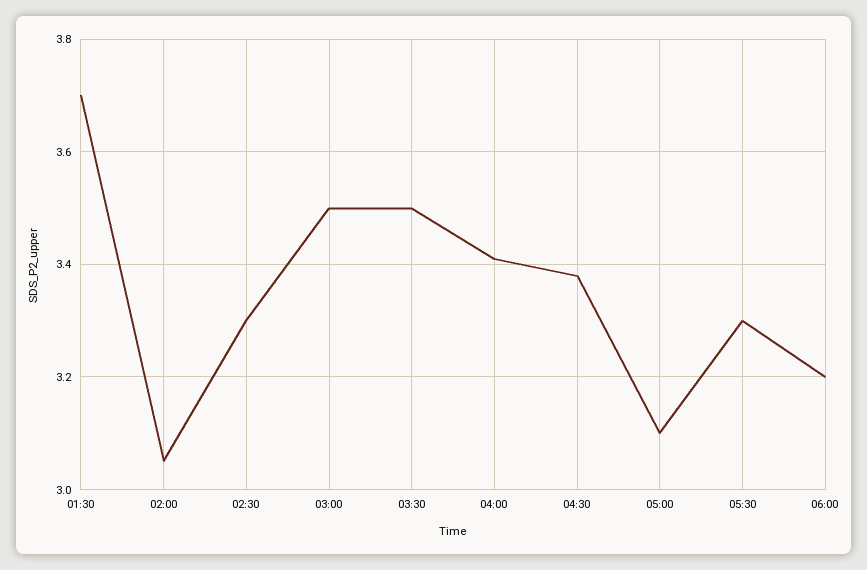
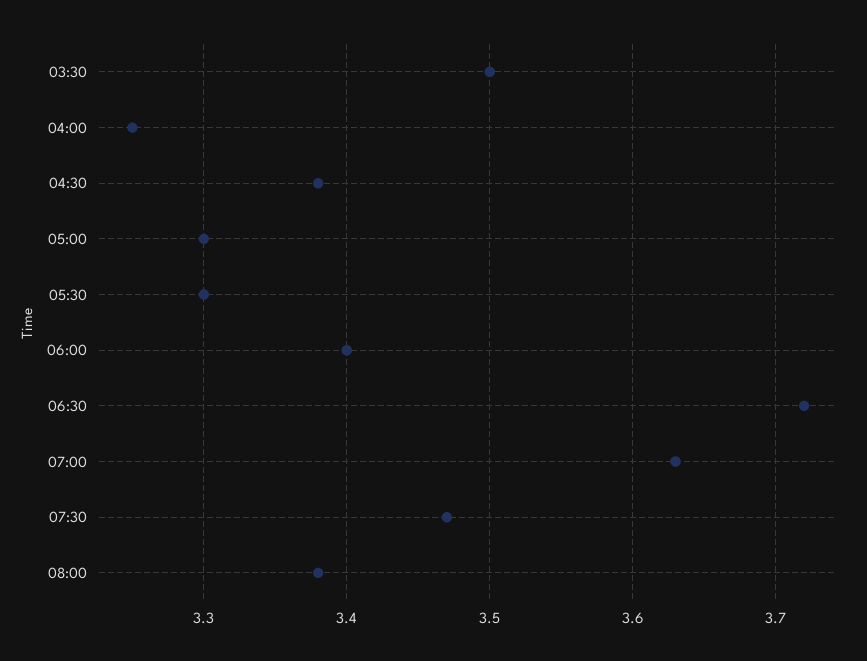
01:30: 3.7 -> none
02:00: 3.05 -> none
02:30: 3.3 -> none
03:00: 3.5 -> none
04:00: 3.4 -> 3.25
05:00: 3.1 -> 3.3
06:00: 3.2 -> 3.4
06:30: none -> 3.72
07:00: none -> 3.63
07:30: none -> 3.47
08:00: none -> 3.38

